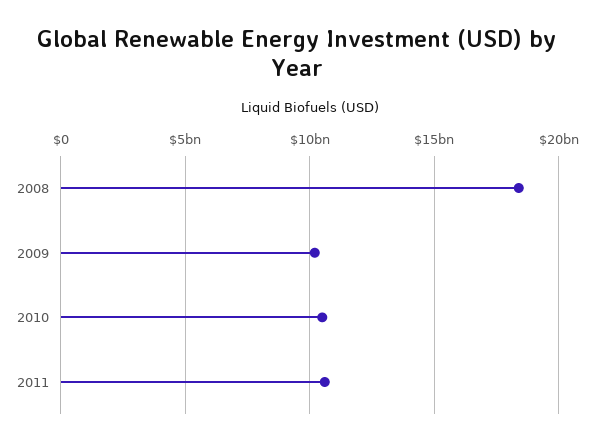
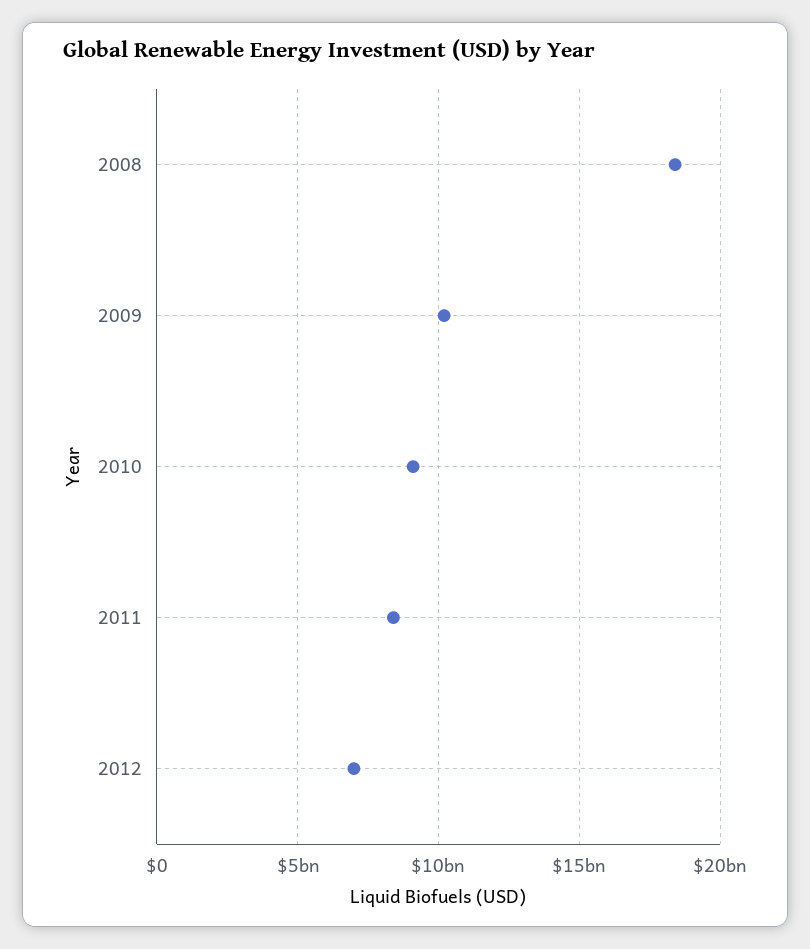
2010: 10500000000 -> 9000000000
2011: 10500000000 -> 8500000000
2012: none -> 7000000000

